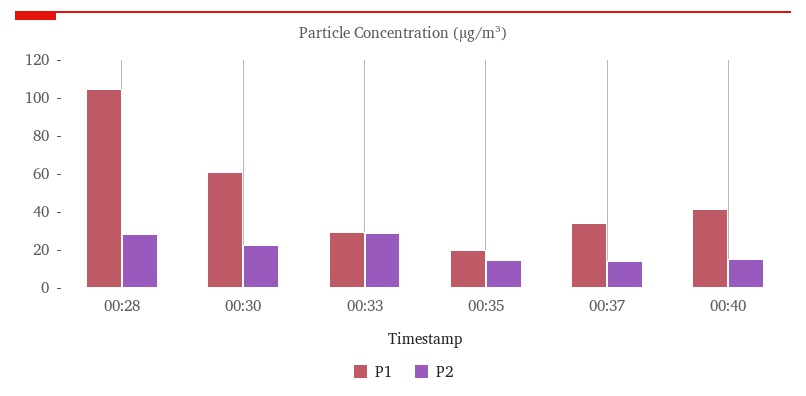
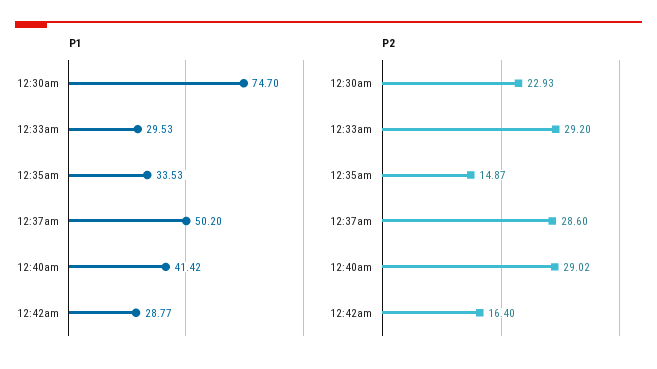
P1, 00:28: 105 -> none
P2, 00:28: 30 -> none
P1, 00:30: 60 -> 74.7
P1, 00:35: 20 -> 33.53
P1, 00:37: 35 -> 50.2
P2, 00:37: 15 -> 28.6
P2, 00:40: 15 -> 29.02
P1, 12:42am: none -> 28.77
P2, 12:42am: none -> 16.4

